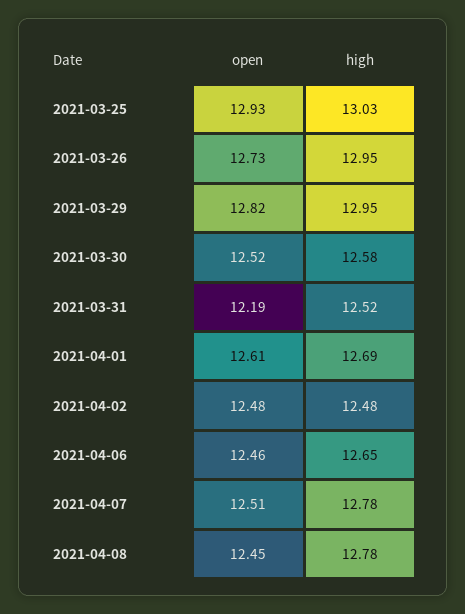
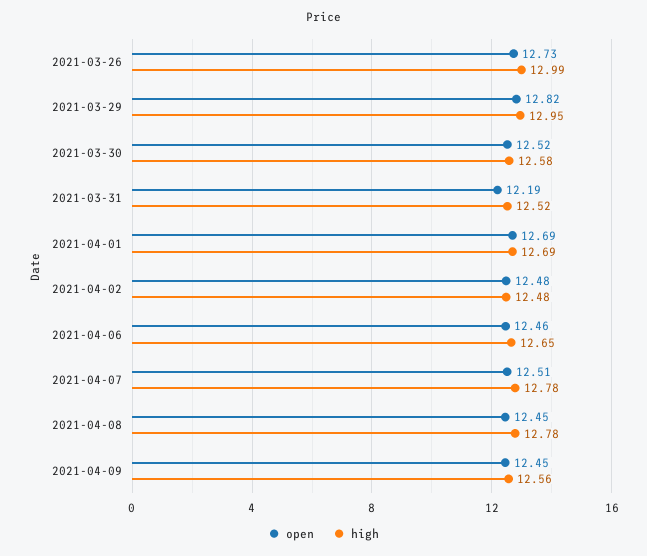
open, 2021-03-25: 12.93 -> none
high, 2021-03-25: 13.03 -> none
high, 2021-03-26: 12.95 -> 12.99
open, 2021-04-01: 12.61 -> 12.69
open, 2021-04-09: none -> 12.45
high, 2021-04-09: none -> 12.56

